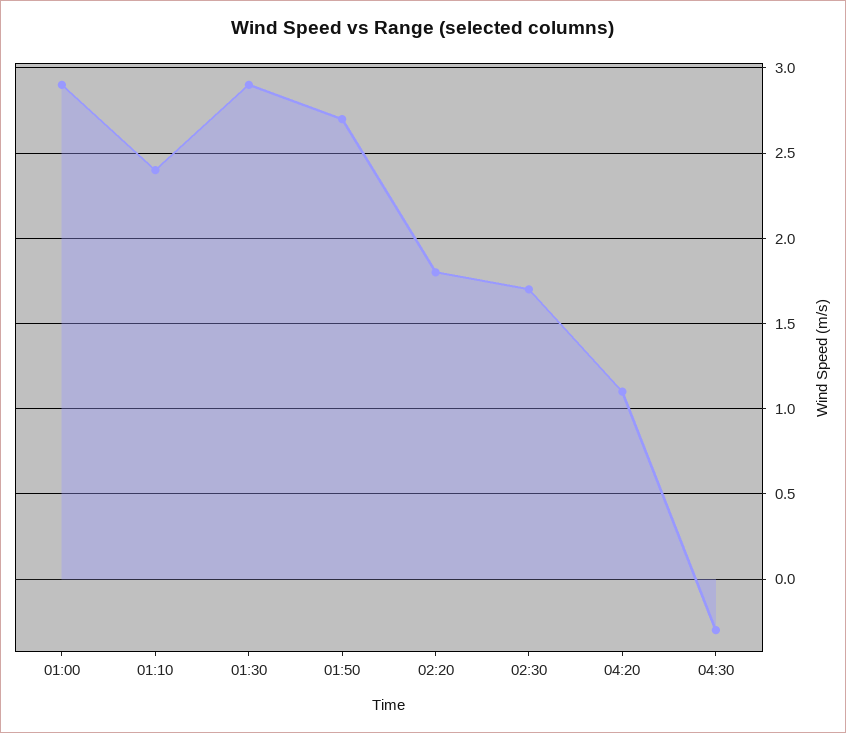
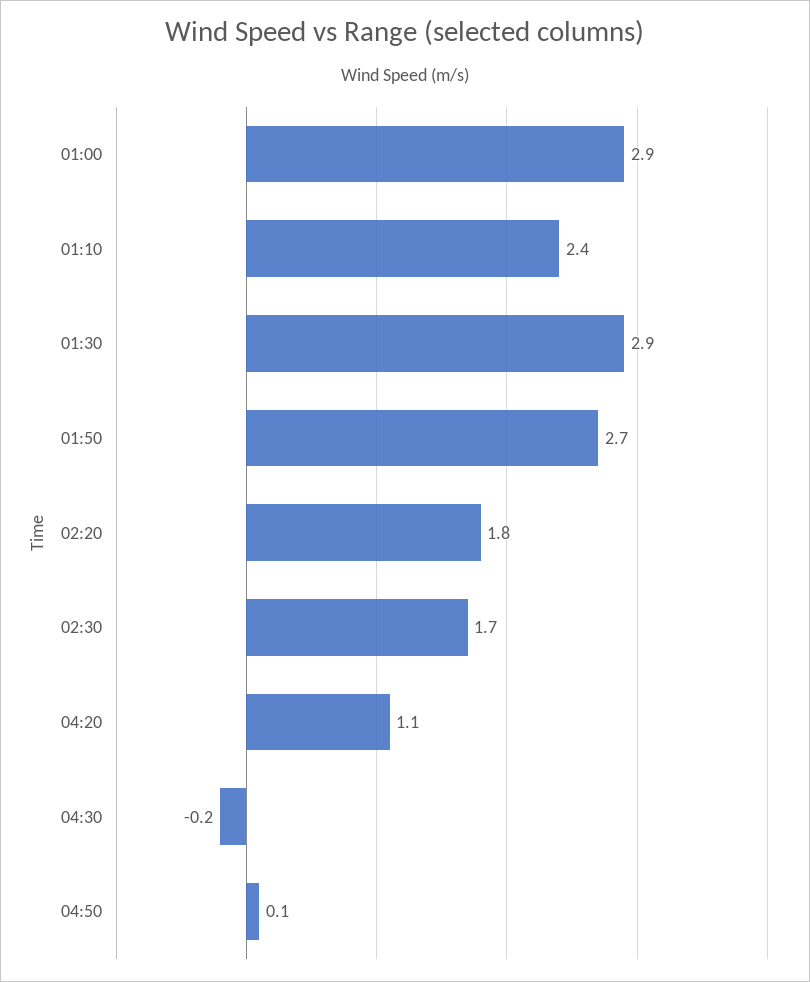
04:30: -0.3 -> -0.2
04:50: none -> 0.1

